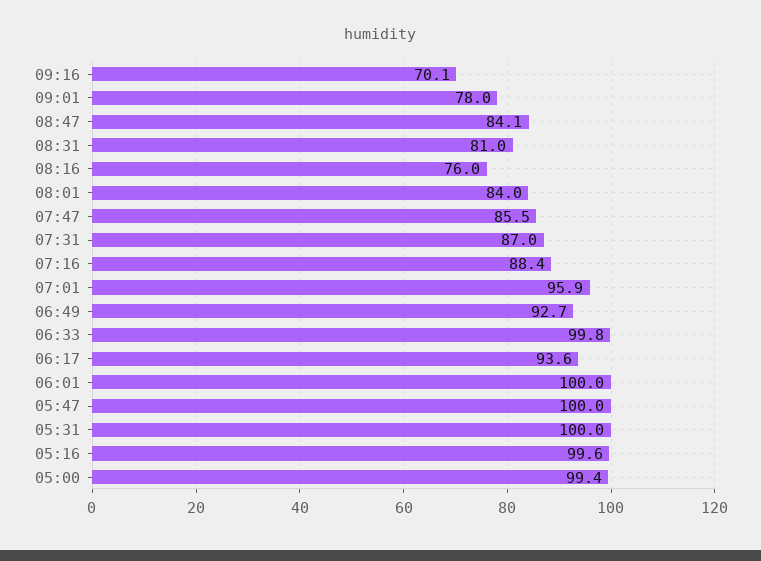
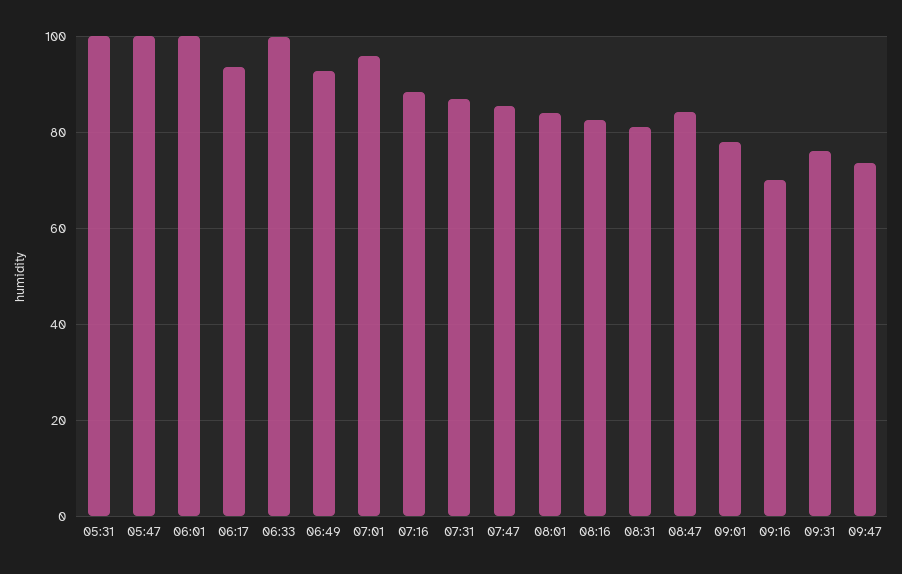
08:16: 76 -> 82
05:16: 99.6 -> none
05:00: 99.4 -> none
09:31: none -> 76
09:47: none -> 74

